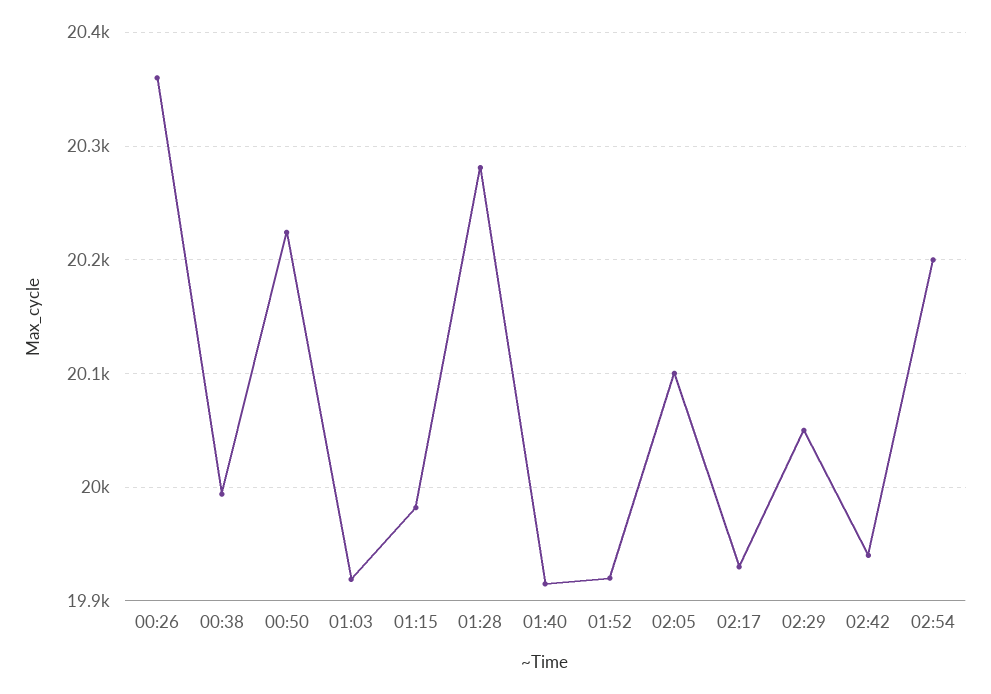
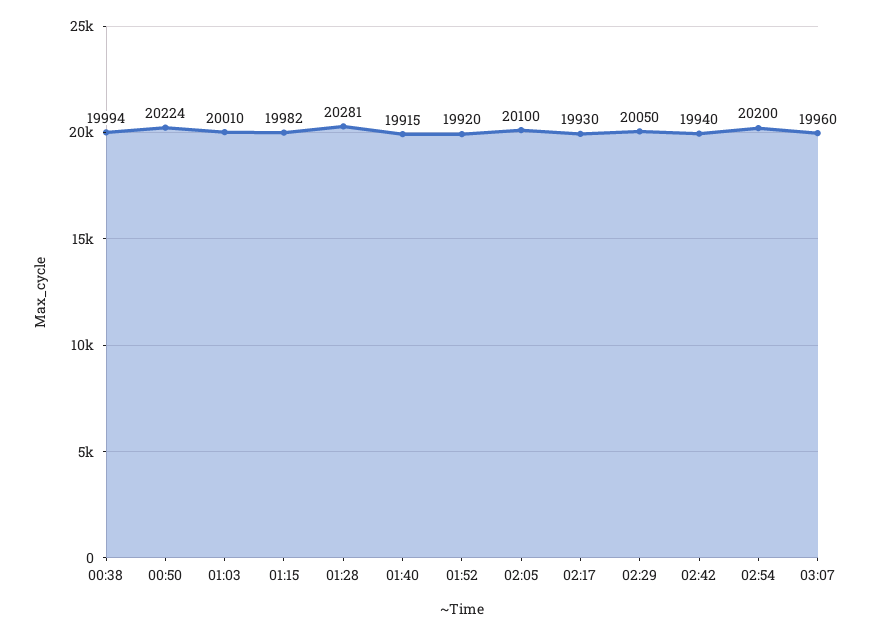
00:26: 20360 -> none
01:03: 19920 -> 20010
03:07: none -> 19960

